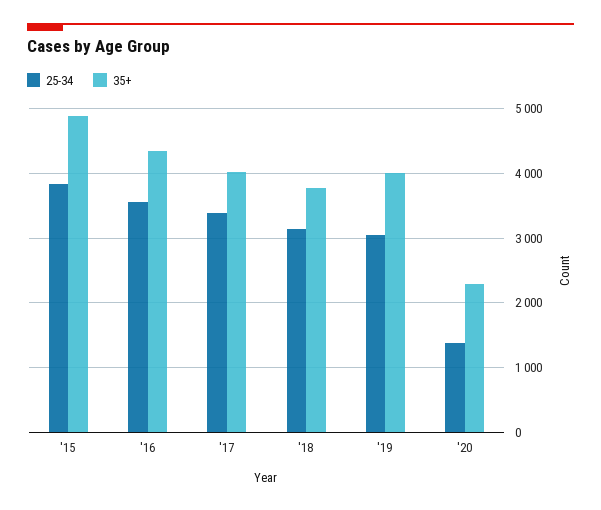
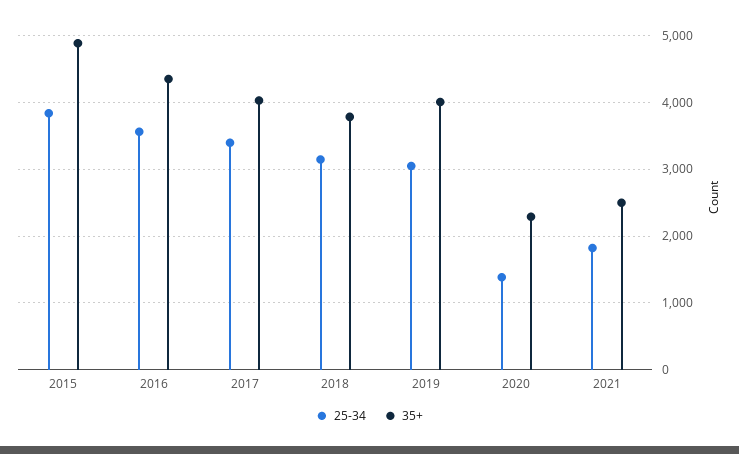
25-34, 2021: none -> 1800
35+, 2021: none -> 2500

